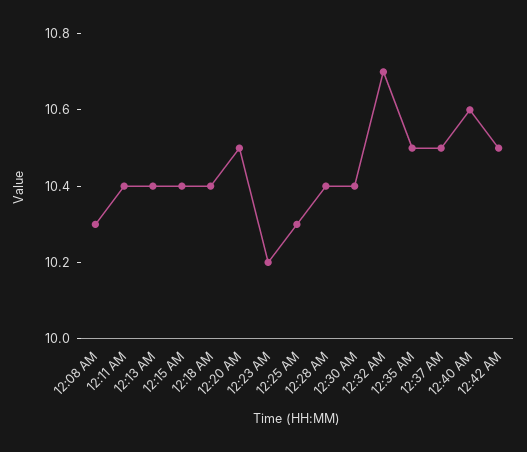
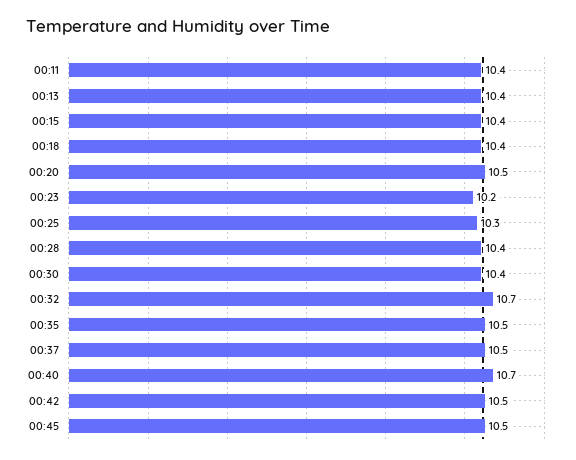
12:08 AM: 10.3 -> none
12:40 AM: 10.6 -> 10.7
00:45: none -> 10.5

